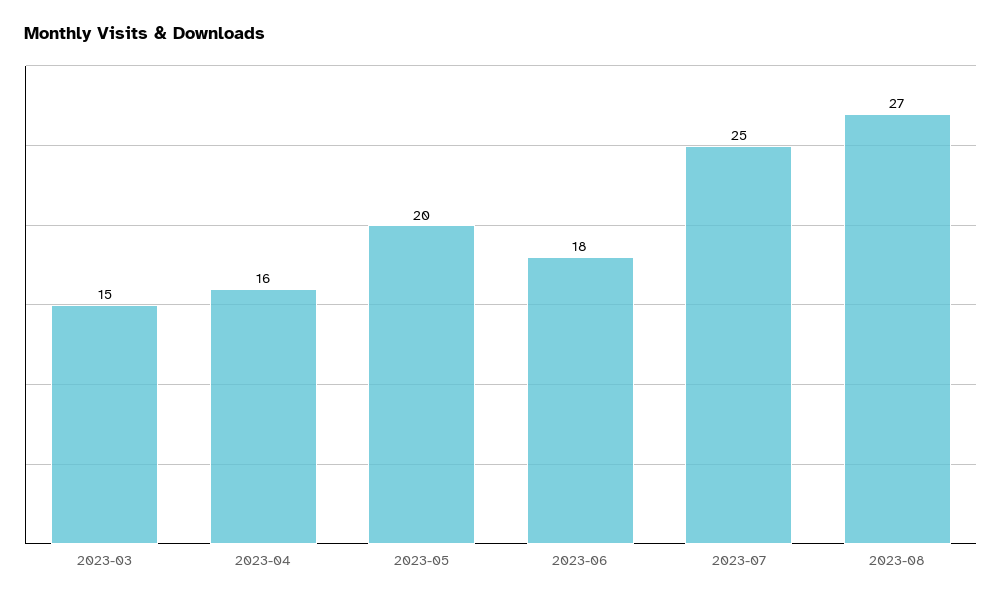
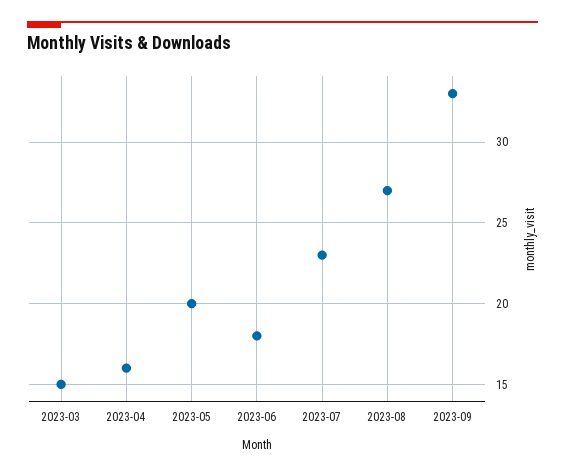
2023-07: 25 -> 23
2023-09: none -> 33

